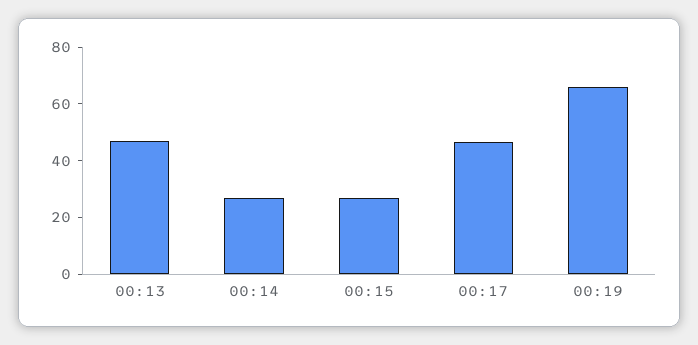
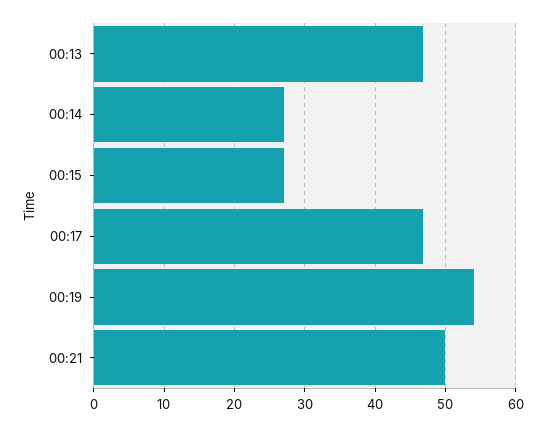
00:19: 65 -> 54
00:21: none -> 50

